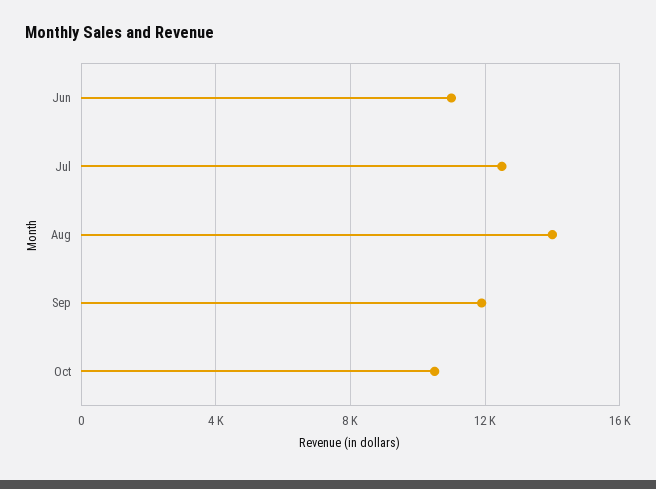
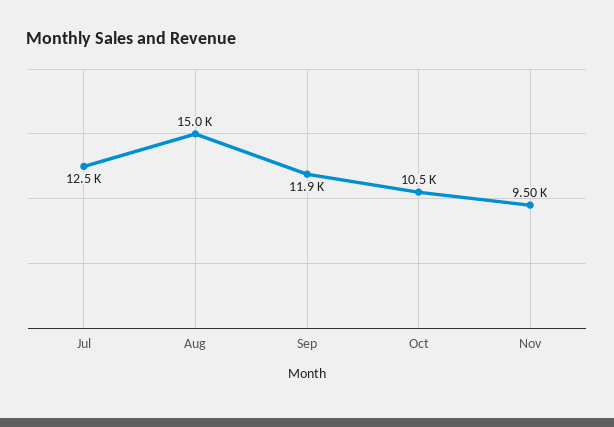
Jun: 11000 -> none
Aug: 14000 -> 15000
Nov: none -> 9500

